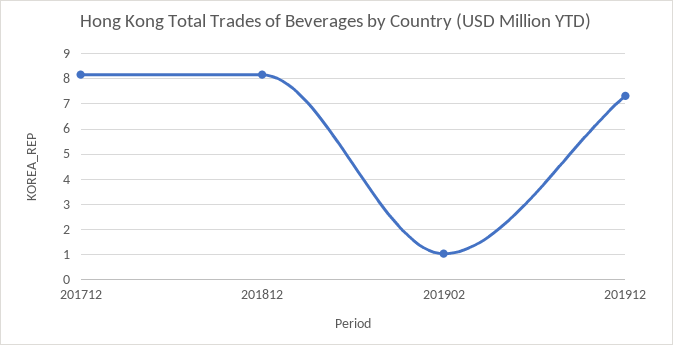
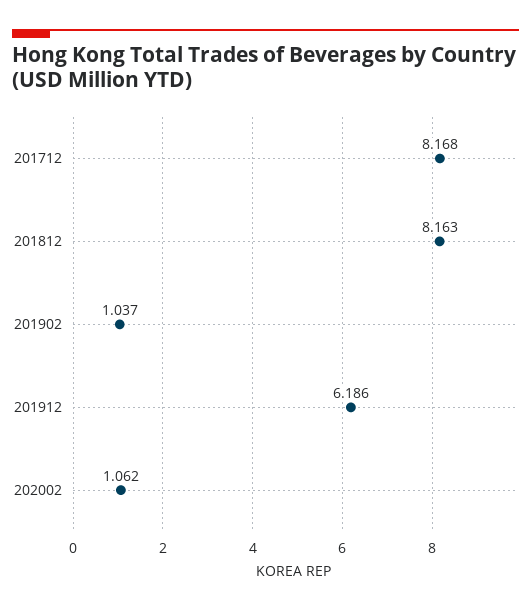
201912: 7.25 -> 6.186
202002: none -> 1.062

